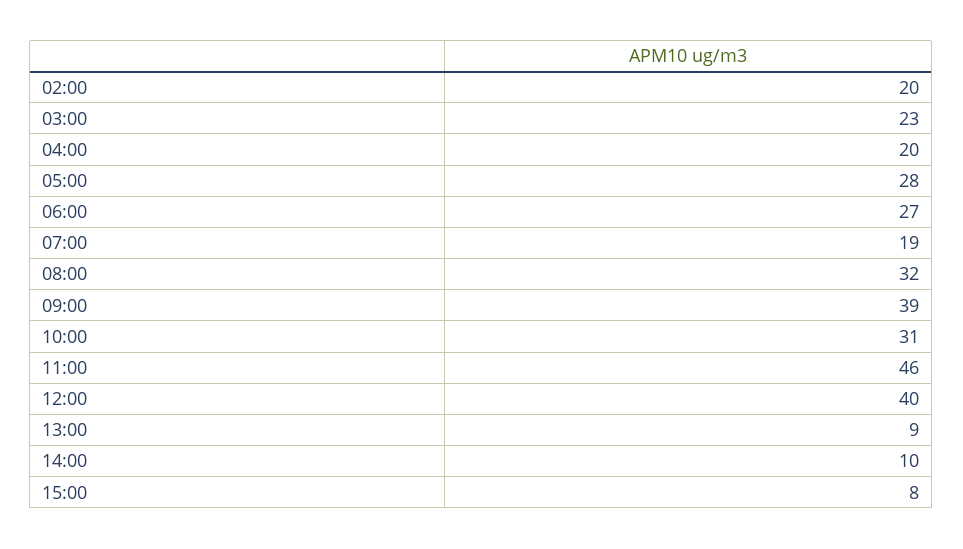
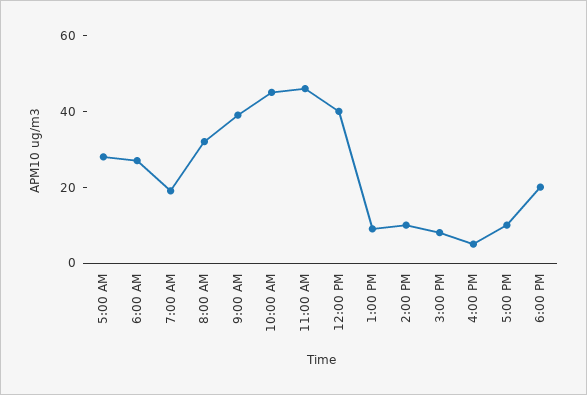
02:00: 20 -> none
03:00: 23 -> none
04:00: 20 -> none
10:00: 31 -> 45
4:00 PM: none -> 5
5:00 PM: none -> 10
6:00 PM: none -> 20

